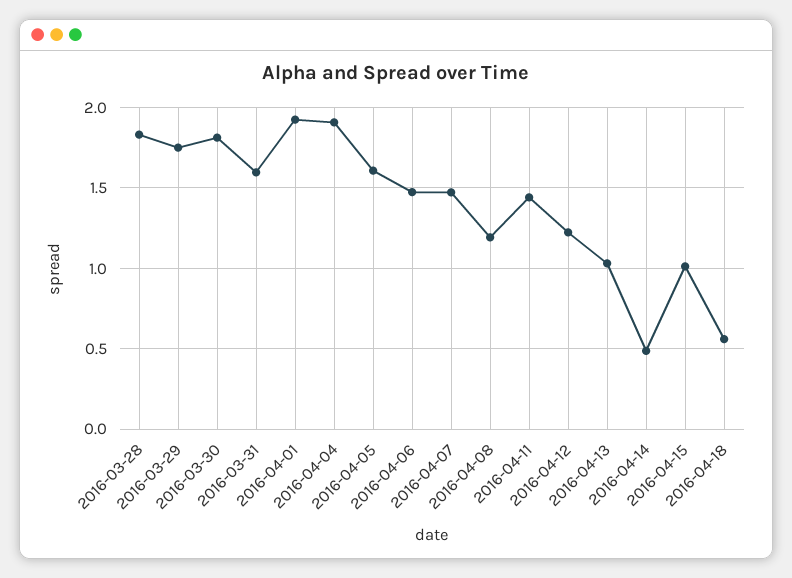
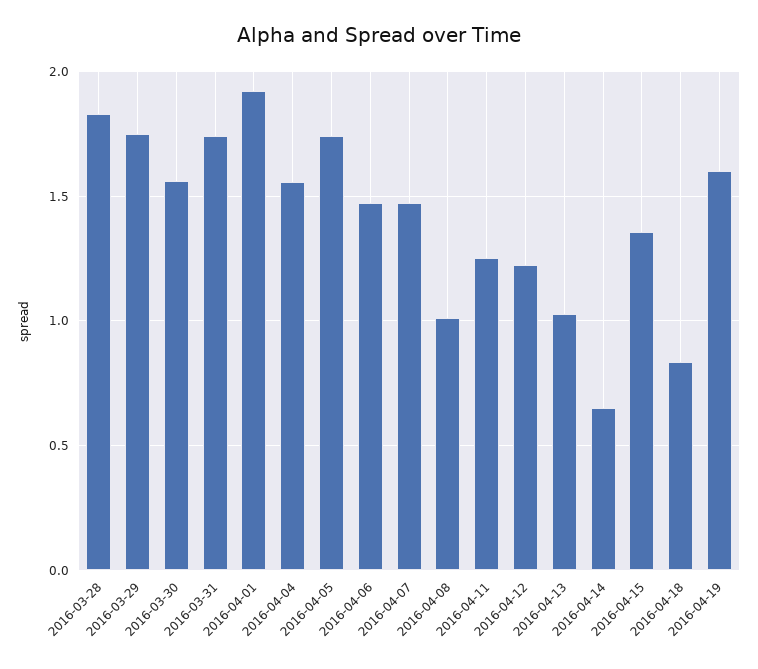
2016-03-30: 1.8 -> 1.55
2016-03-31: 1.6 -> 1.75
2016-04-04: 1.9 -> 1.55
2016-04-05: 1.6 -> 1.75
2016-04-08: 1.2 -> 1
2016-04-11: 1.45 -> 1.25
2016-04-14: 0.5 -> 0.65
2016-04-15: 1 -> 1.35
2016-04-18: 0.55 -> 0.85
2016-04-19: none -> 1.6

